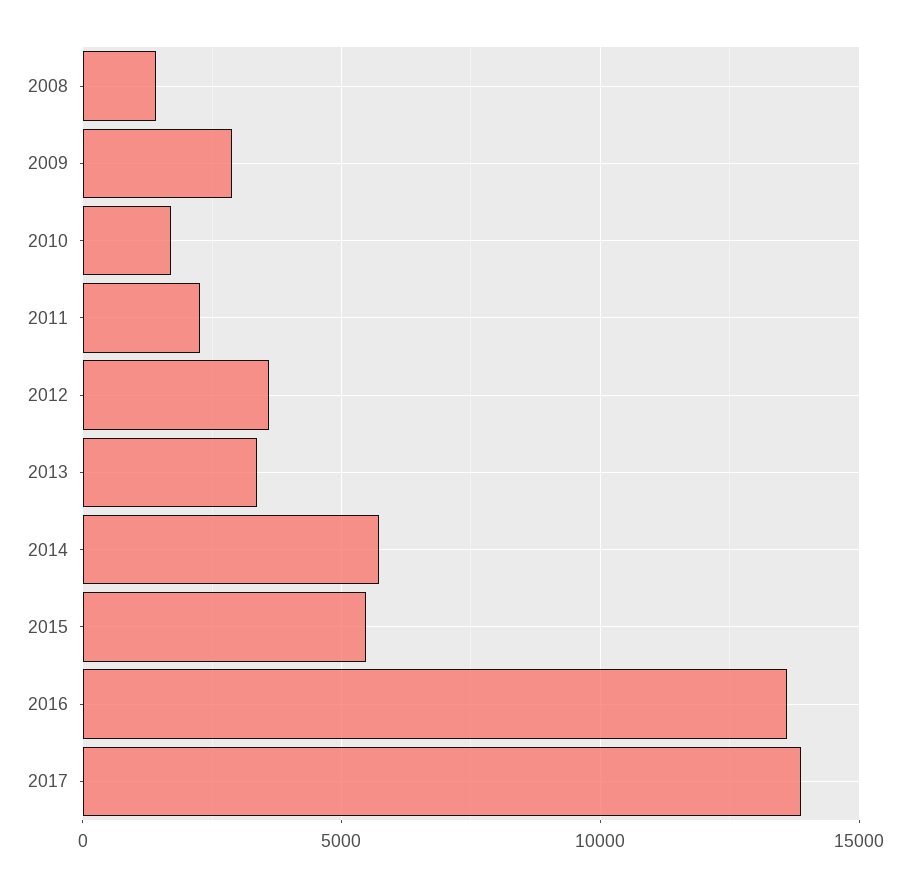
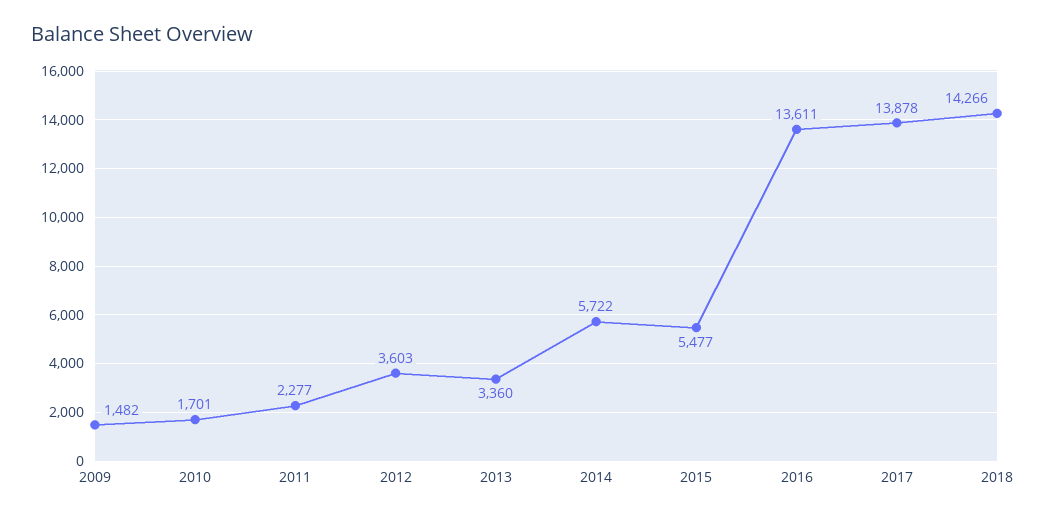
2008: 1500 -> none
2009: 3000 -> 1482
2018: none -> 14266

